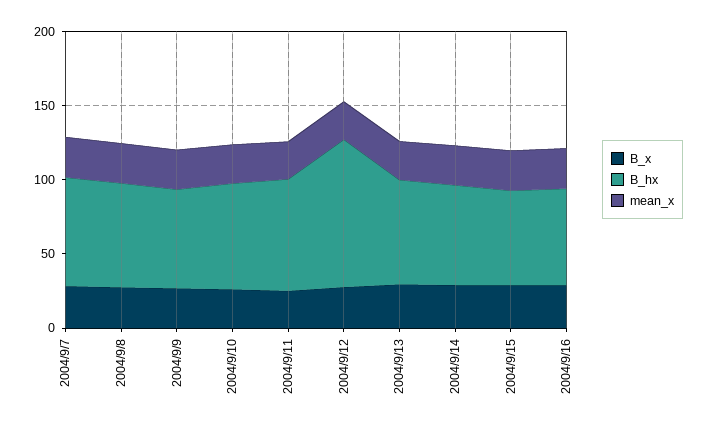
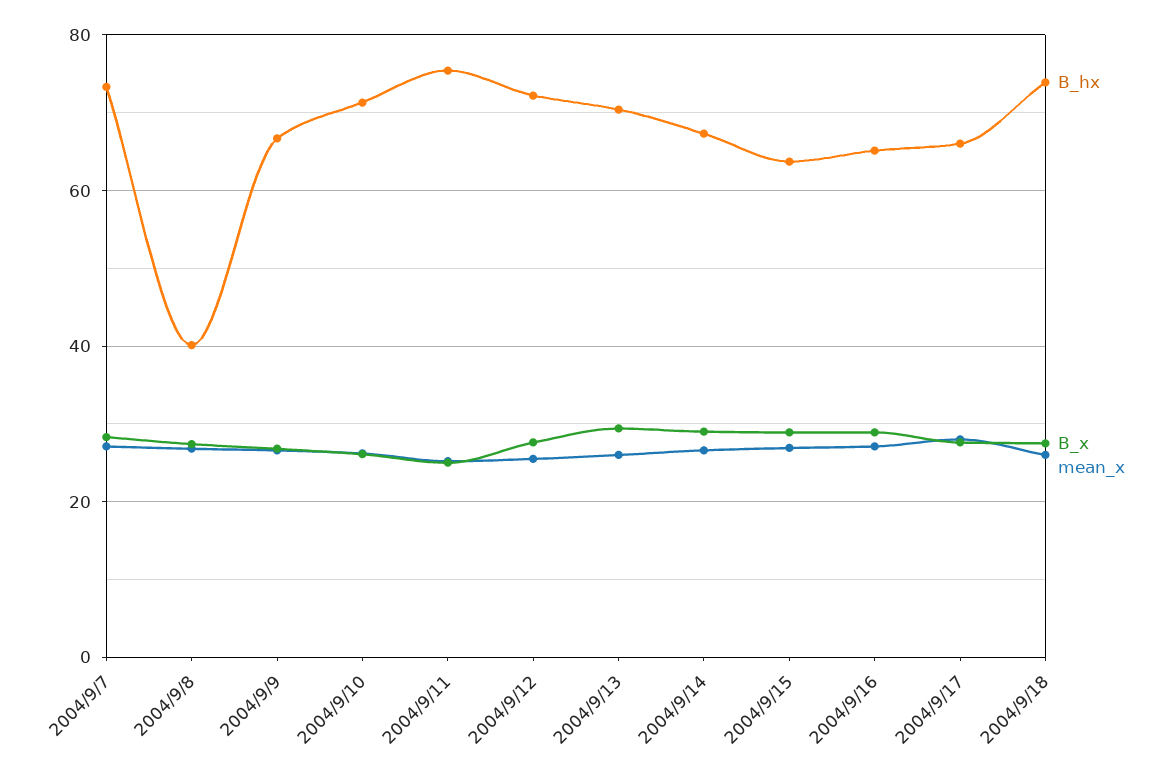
B_hx, 2004/9/8: 70 -> 40
B_hx, 2004/9/12: 100 -> 72
B_hx, 2004/9/17: none -> 66
B_x, 2004/9/17: none -> 28
mean_x, 2004/9/17: none -> 28
B_hx, 2004/9/18: none -> 74
B_x, 2004/9/18: none -> 28
mean_x, 2004/9/18: none -> 26

